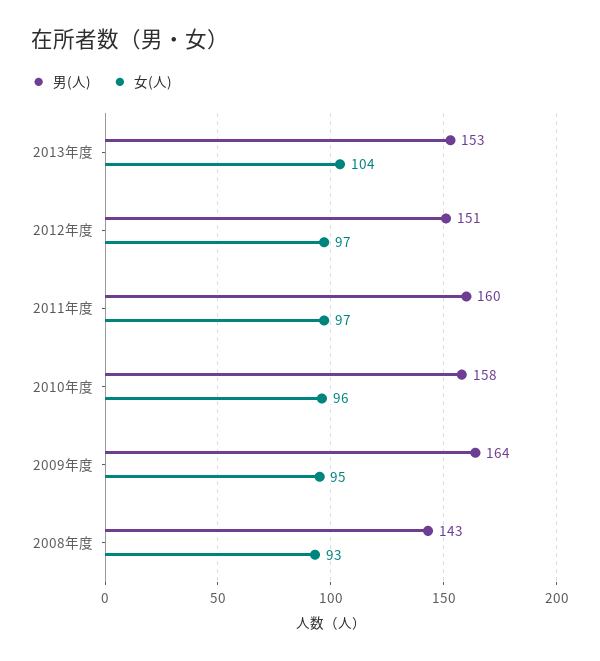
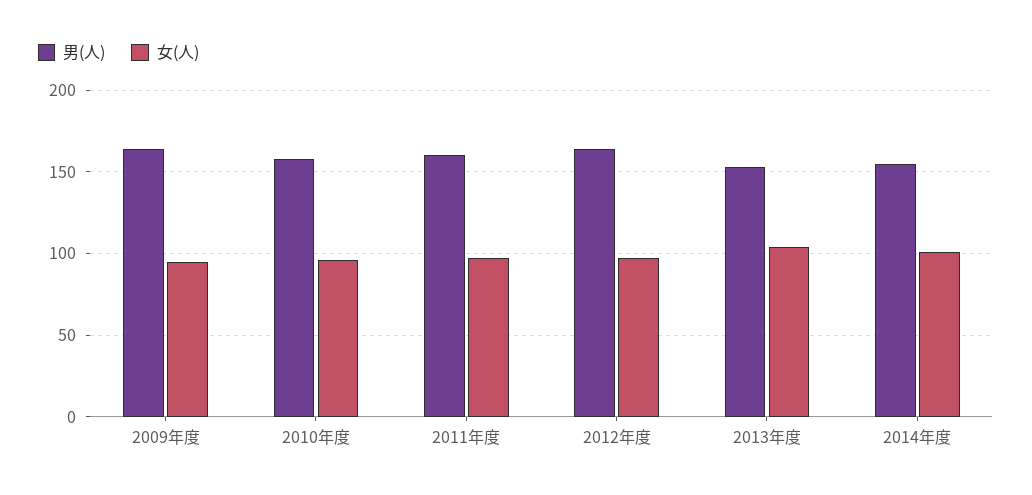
男(人), 2012年度: 151 -> 165
男(人), 2008年度: 143 -> none
女(人), 2008年度: 93 -> none
男(人), 2014年度: none -> 155
女(人), 2014年度: none -> 100

